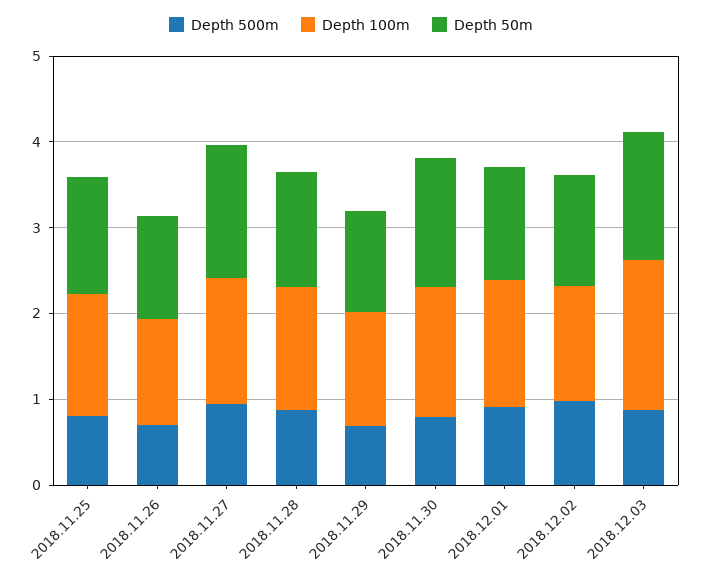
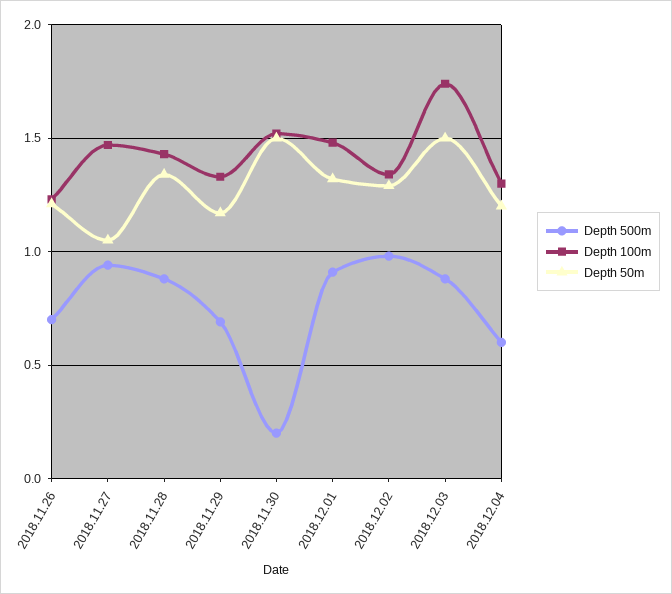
Depth 500m, 2018.11.25: 0.8 -> none
Depth 100m, 2018.11.25: 1.4 -> none
Depth 50m, 2018.11.25: 1.4 -> none
Depth 50m, 2018.11.27: 1.6 -> 1.05
Depth 500m, 2018.11.30: 0.8 -> 0.2
Depth 500m, 2018.12.04: none -> 0.6
Depth 100m, 2018.12.04: none -> 1.3
Depth 50m, 2018.12.04: none -> 1.2

